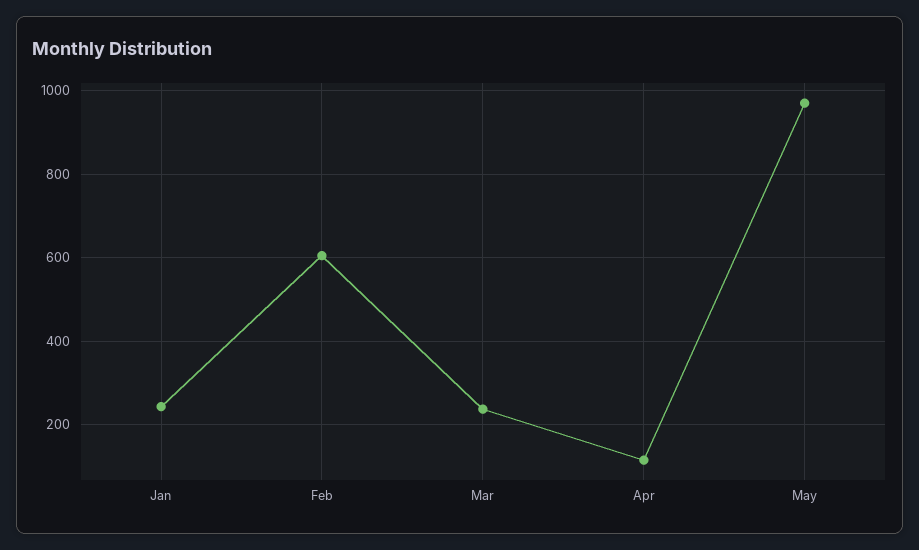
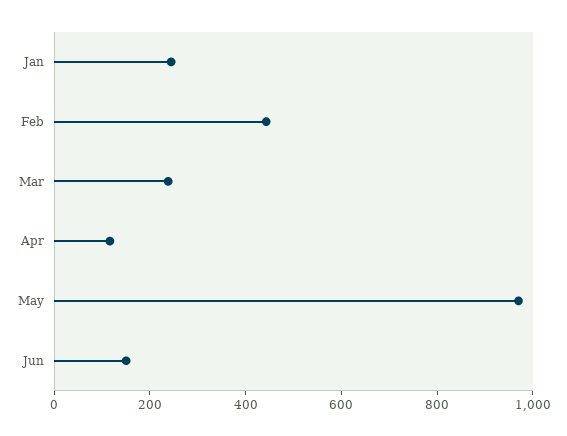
Feb: 600 -> 450
Jun: none -> 150

